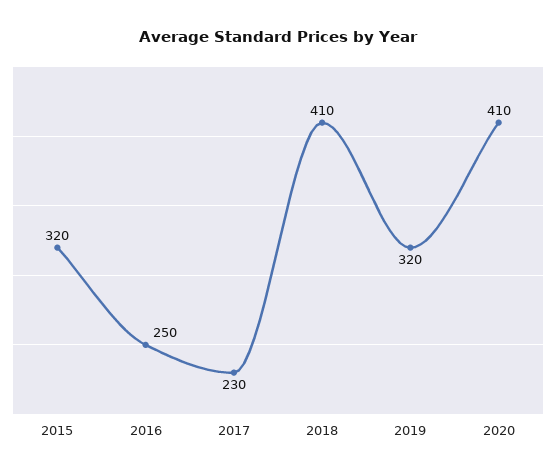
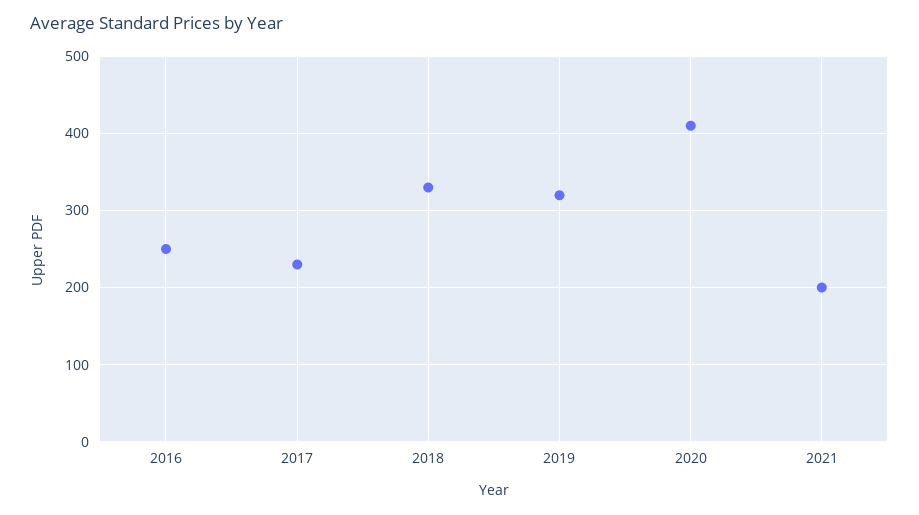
2015: 320 -> none
2018: 410 -> 330
2021: none -> 200

